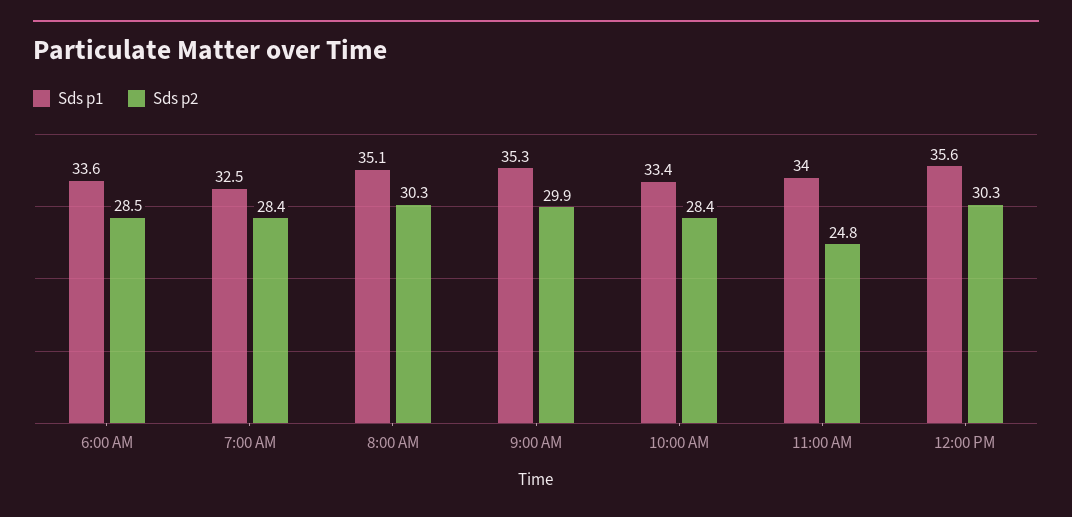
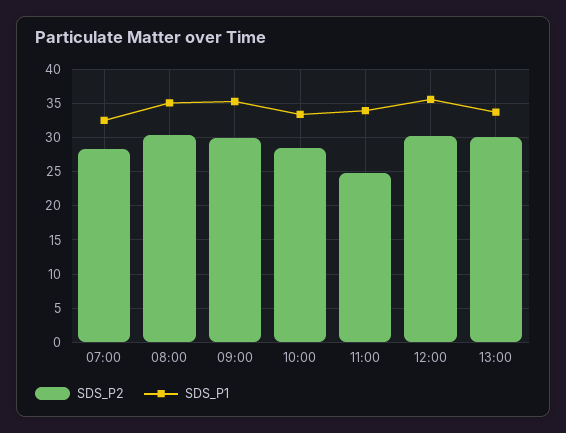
Sds p1, 6:00 AM: 33.6 -> none
Sds p2, 6:00 AM: 28.5 -> none
Sds p2, 13:00: none -> 30
Sds p1, 13:00: none -> 34

